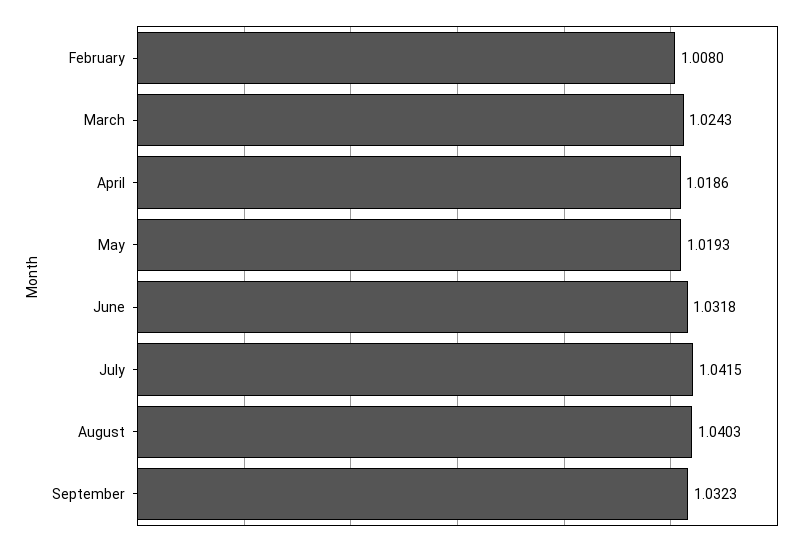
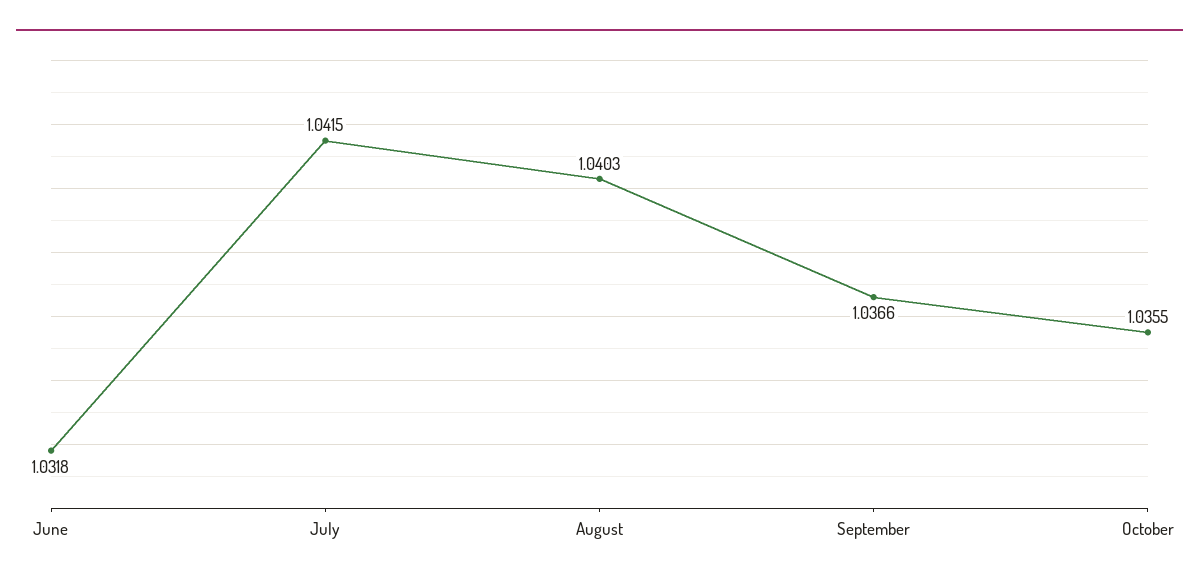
February: 1.008 -> none
March: 1.0243 -> none
April: 1.0186 -> none
May: 1.0193 -> none
September: 1.0323 -> 1.0366
October: none -> 1.0355

